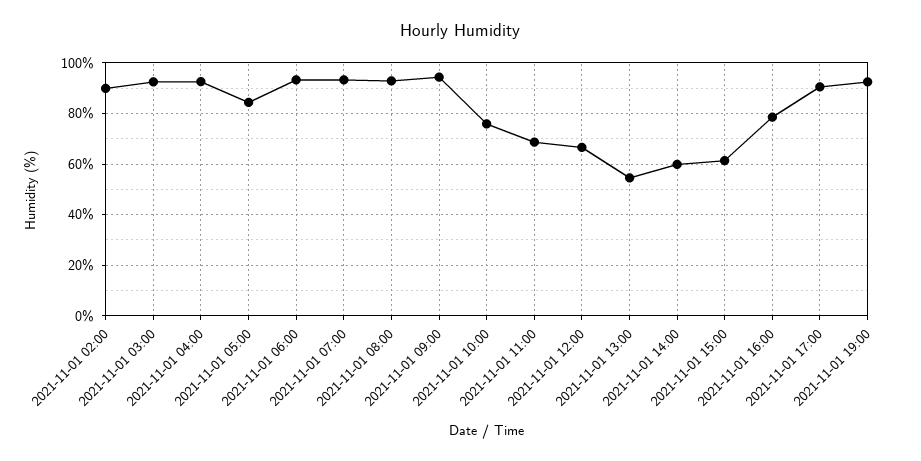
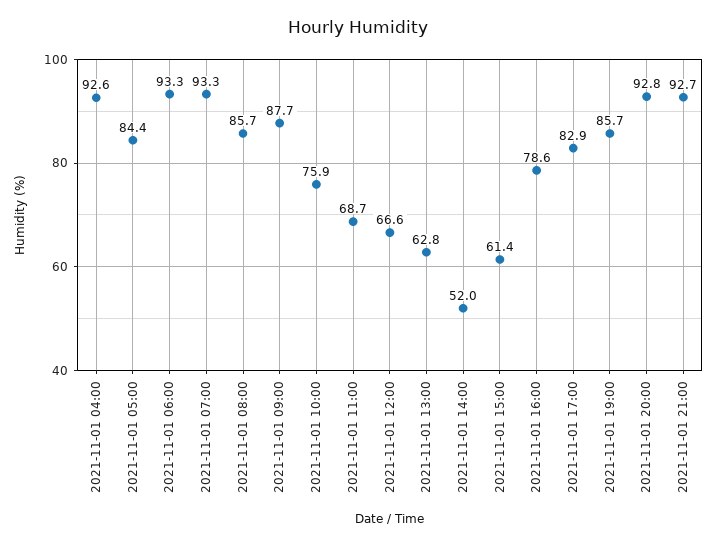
2021-11-01 02:00: 90 -> none
2021-11-01 03:00: 92.5 -> none
2021-11-01 08:00: 92.5 -> 85.7
2021-11-01 09:00: 95 -> 87.7
2021-11-01 13:00: 55 -> 62.8
2021-11-01 14:00: 60 -> 52
2021-11-01 17:00: 90 -> 82.9
2021-11-01 19:00: 92.5 -> 85.7
2021-11-01 20:00: none -> 92.8
2021-11-01 21:00: none -> 92.7

